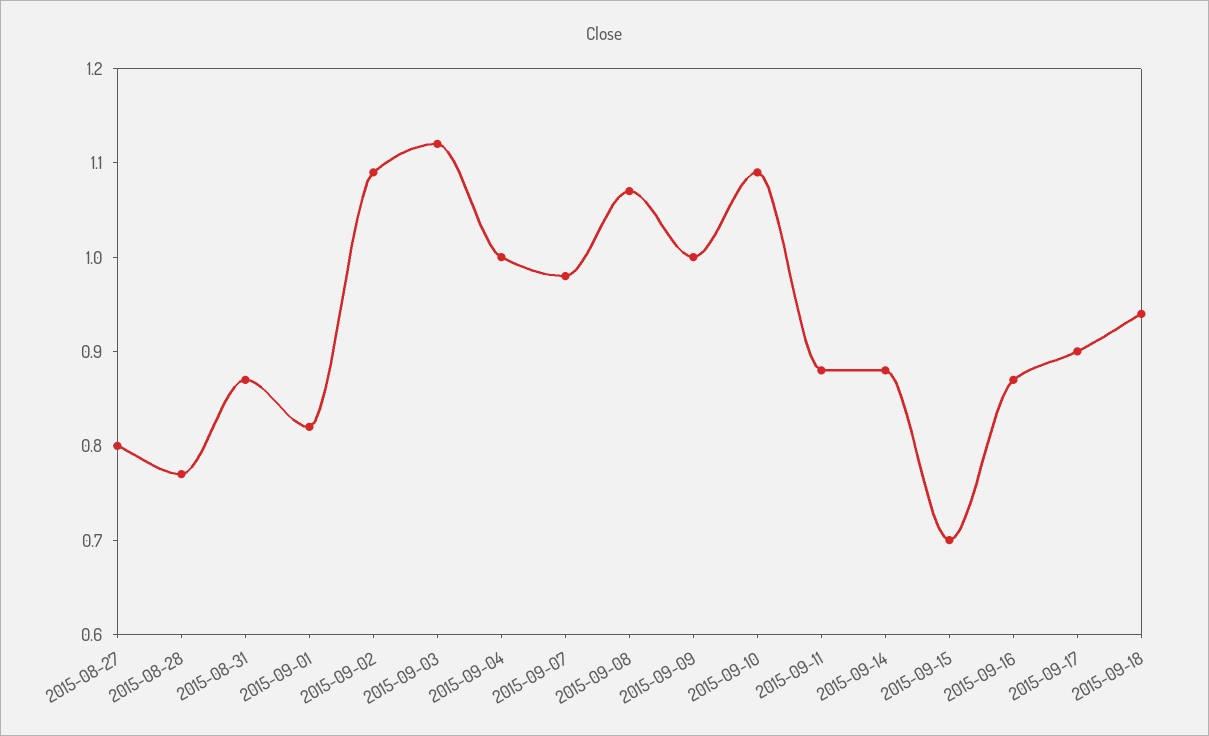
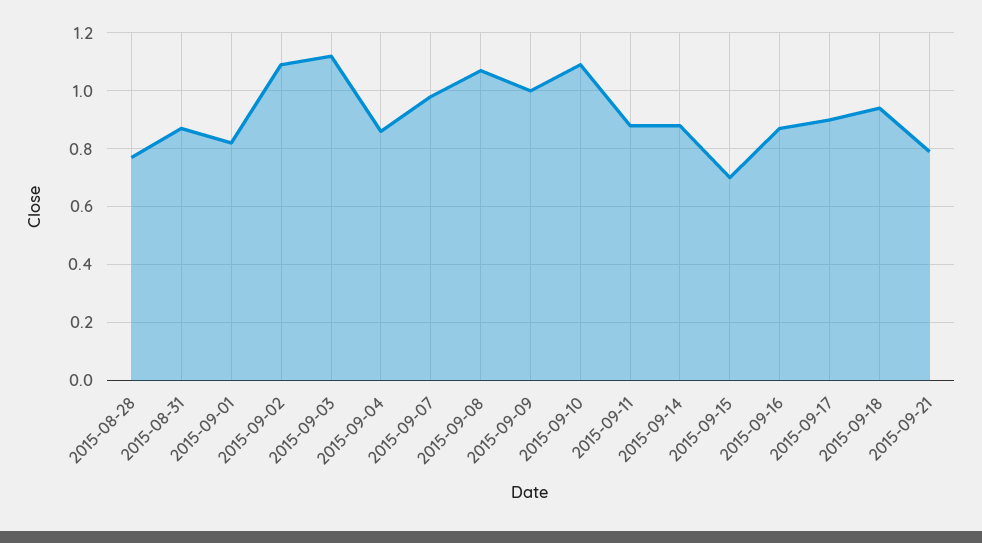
2015-08-27: 0.8 -> none
2015-09-04: 1 -> 0.85
2015-09-21: none -> 0.8

